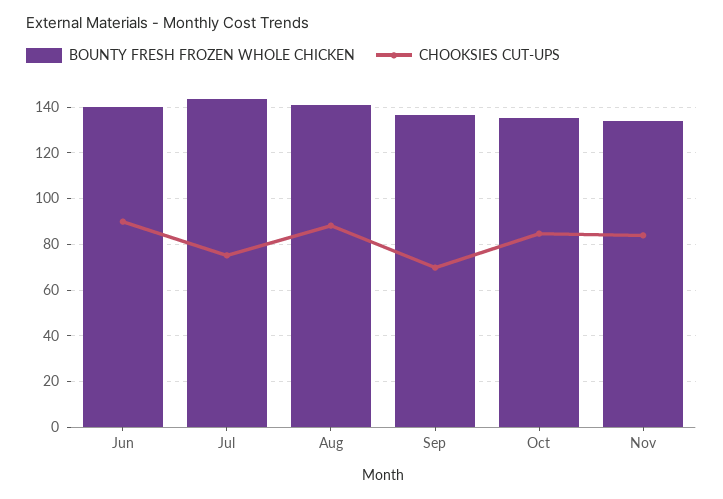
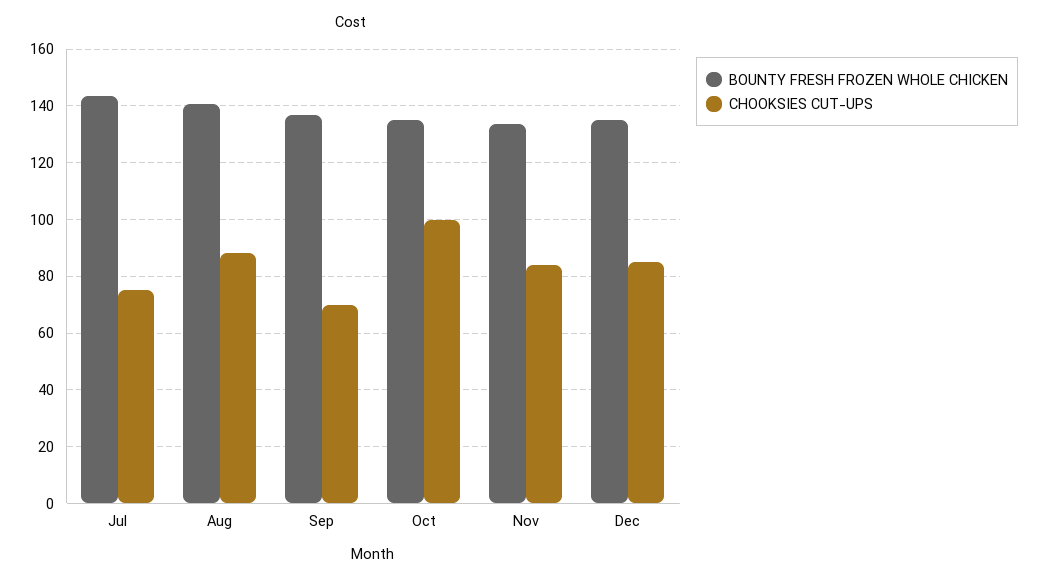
BOUNTY FRESH FROZEN WHOLE CHICKEN, Jun: 140 -> none
CHOOKSIES CUT-UPS, Jun: 90 -> none
CHOOKSIES CUT-UPS, Oct: 85 -> 100
BOUNTY FRESH FROZEN WHOLE CHICKEN, Dec: none -> 135
CHOOKSIES CUT-UPS, Dec: none -> 85

